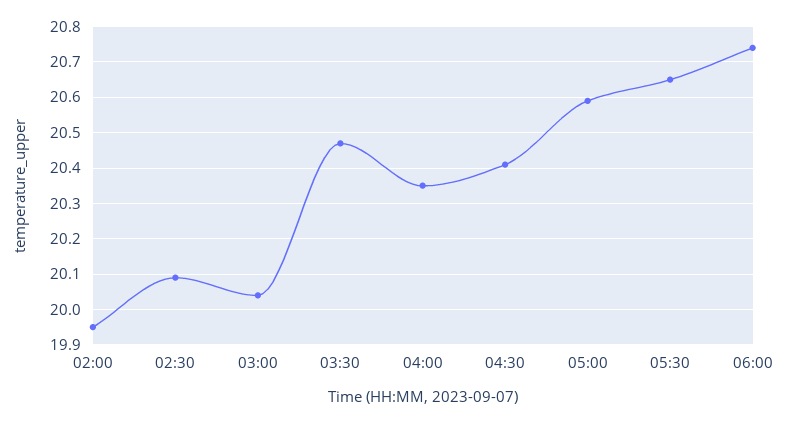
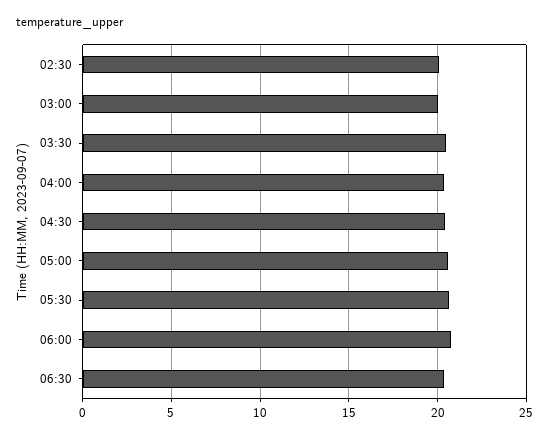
02:00: 19.95 -> none
06:30: none -> 20.5

